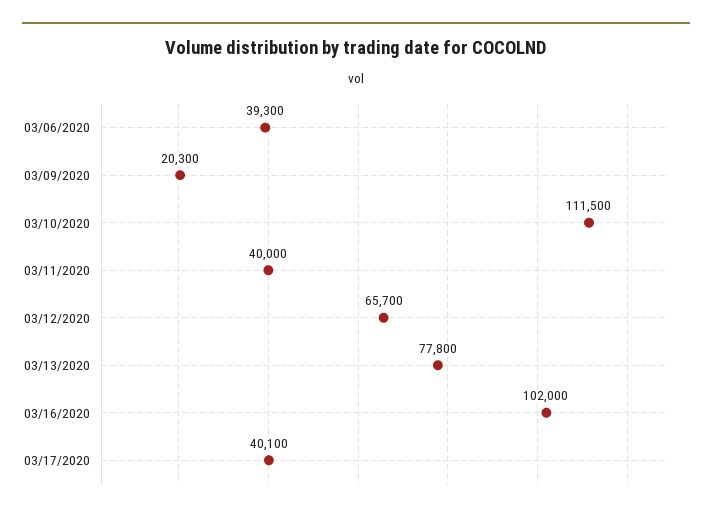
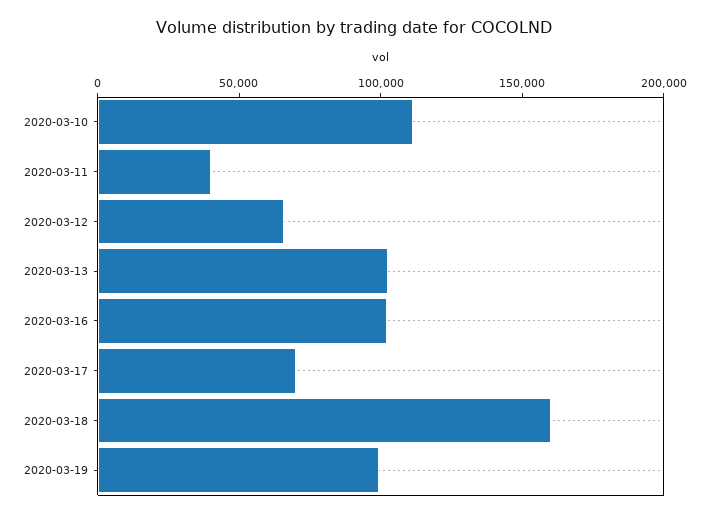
03/06/2020: 39300 -> none
03/09/2020: 20300 -> none
03/13/2020: 77800 -> 100000
03/17/2020: 40100 -> 70000
2020-03-18: none -> 160000
2020-03-19: none -> 100000

